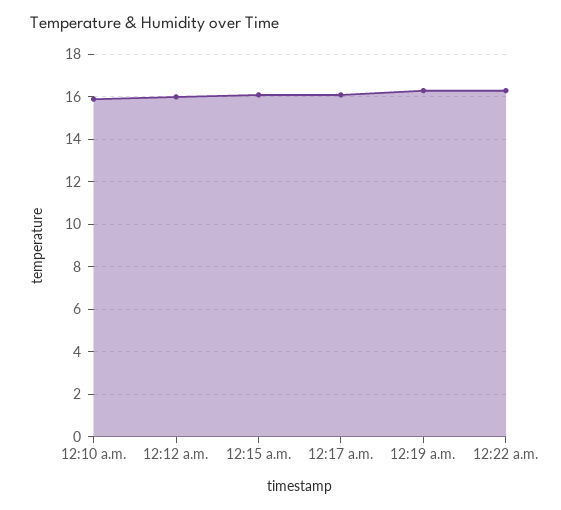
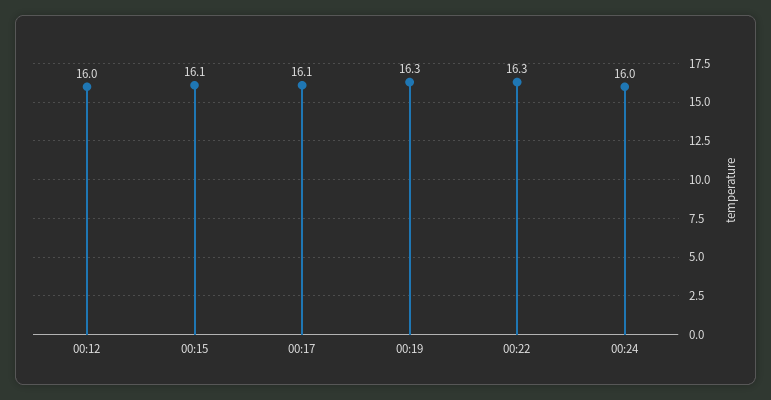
12:10 a.m.: 16 -> none
00:24: none -> 16

